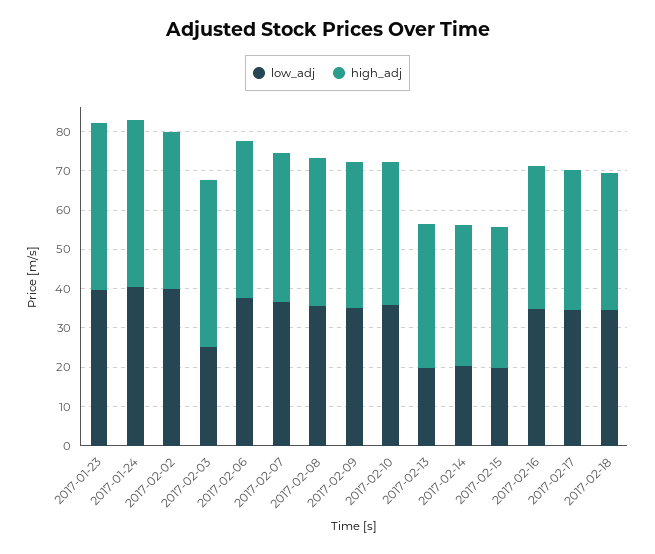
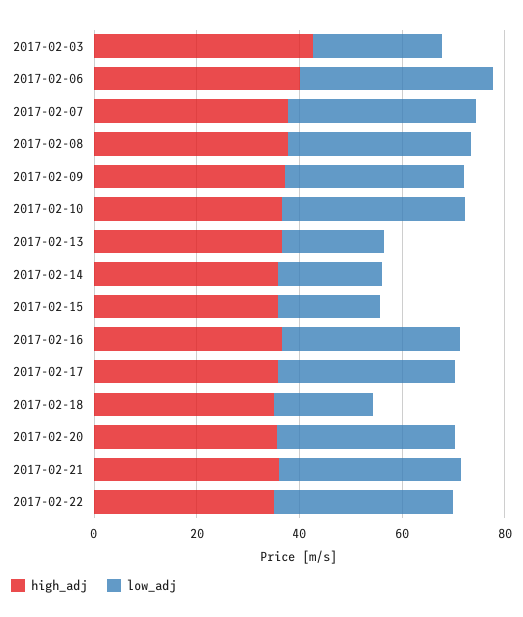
low_adj, 2017-01-23: 40 -> none
high_adj, 2017-01-23: 42.5 -> none
low_adj, 2017-01-24: 40 -> none
high_adj, 2017-01-24: 42.5 -> none
low_adj, 2017-02-02: 40 -> none
high_adj, 2017-02-02: 40 -> none
low_adj, 2017-02-18: 35 -> 20
high_adj, 2017-02-20: none -> 35
low_adj, 2017-02-20: none -> 35
high_adj, 2017-02-21: none -> 35
low_adj, 2017-02-21: none -> 35
high_adj, 2017-02-22: none -> 35
low_adj, 2017-02-22: none -> 35

